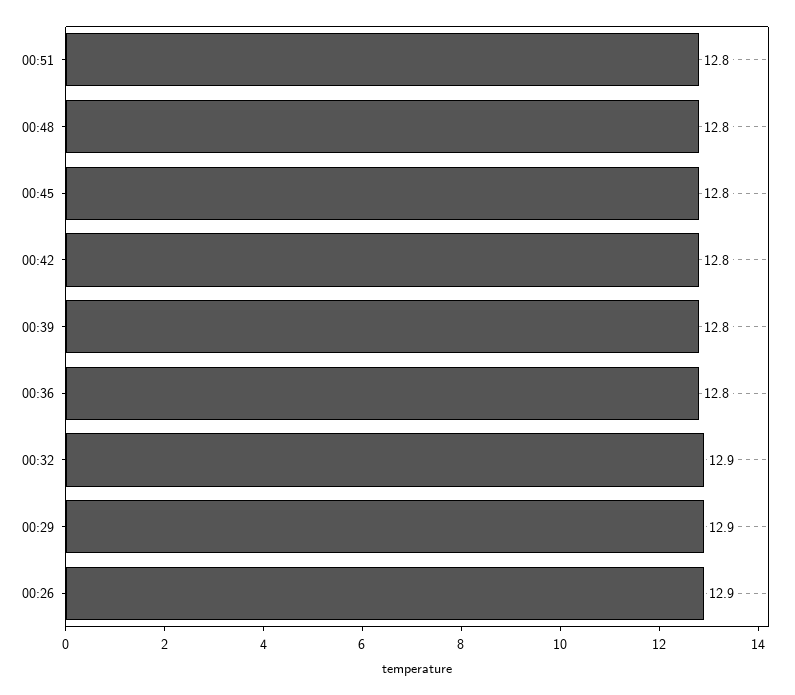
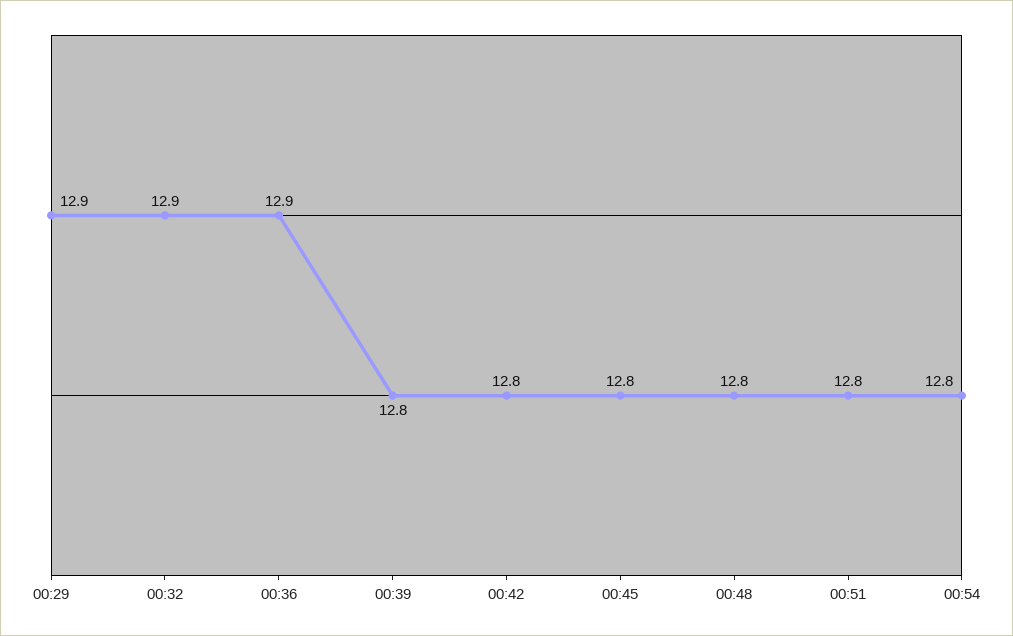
00:36: 12.8 -> 12.9
00:26: 12.9 -> none
00:54: none -> 12.8

